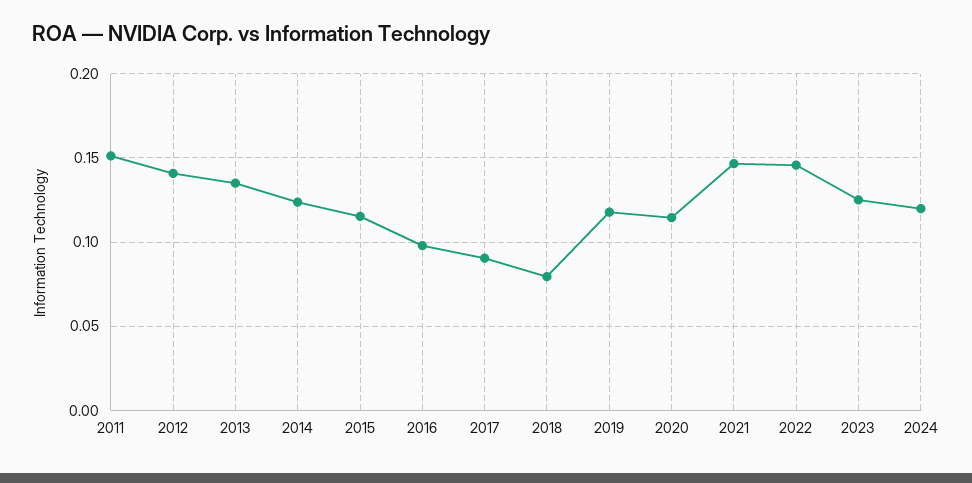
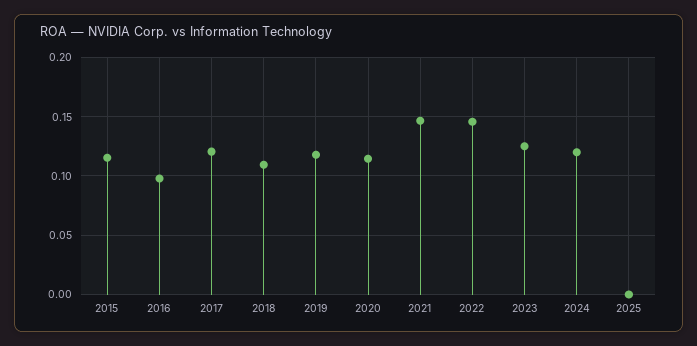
2011: 0.15 -> none
2012: 0.14 -> none
2013: 0.135 -> none
2014: 0.125 -> none
2017: 0.09 -> 0.12
2018: 0.08 -> 0.11
2025: none -> 0

